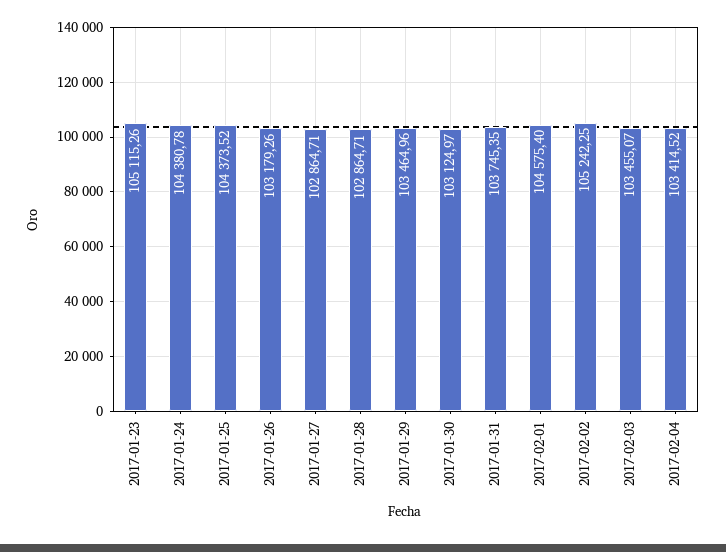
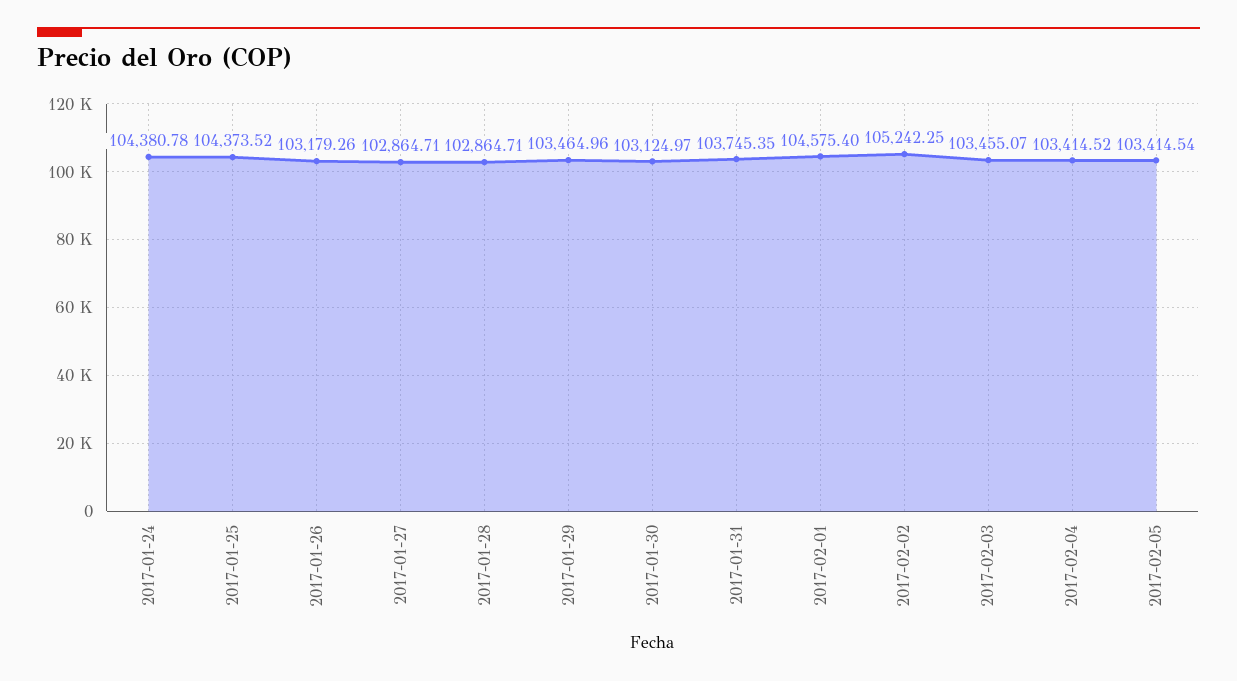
2017-01-23: 105115.26 -> none
2017-02-05: none -> 103414.54

